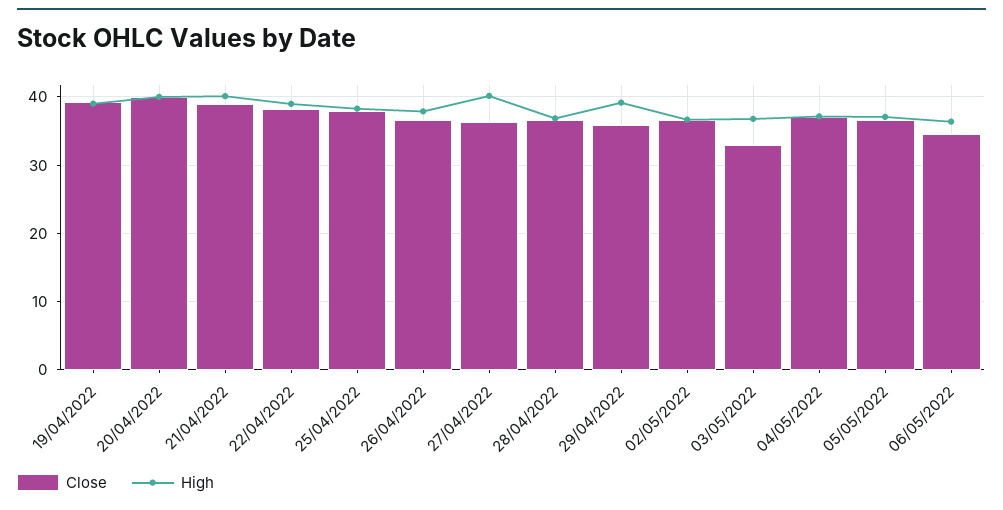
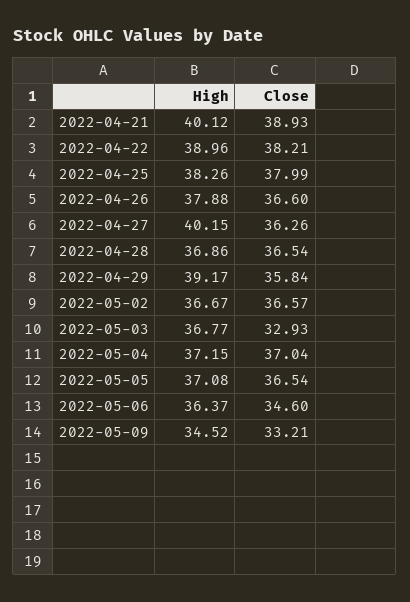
Close, 19/04/2022: 39 -> none
High, 19/04/2022: 39 -> none
Close, 20/04/2022: 40 -> none
High, 20/04/2022: 40 -> none
High, 2022-05-09: none -> 34.52
Close, 2022-05-09: none -> 33.21

